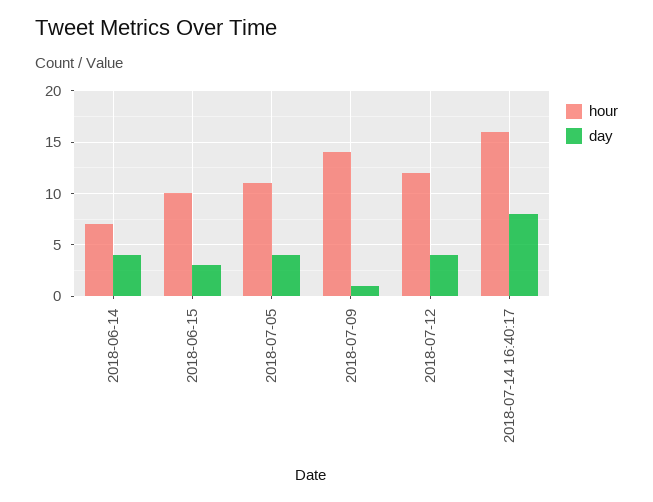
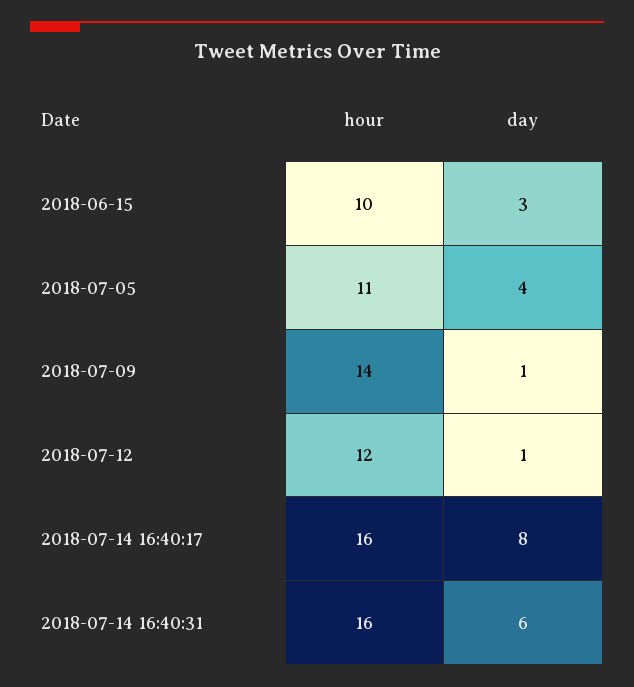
hour, 2018-06-14: 7 -> none
day, 2018-06-14: 4 -> none
day, 2018-07-12: 4 -> 1
hour, 2018-07-14 16:40:31: none -> 16
day, 2018-07-14 16:40:31: none -> 6

